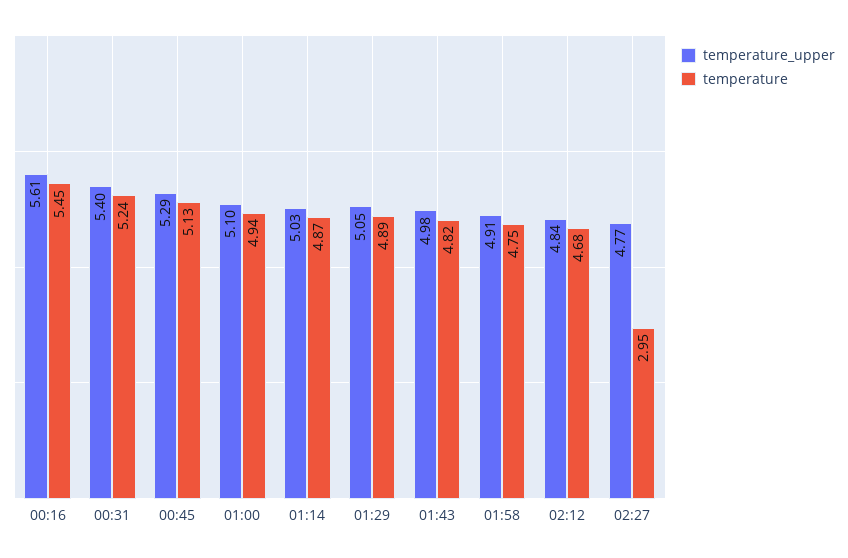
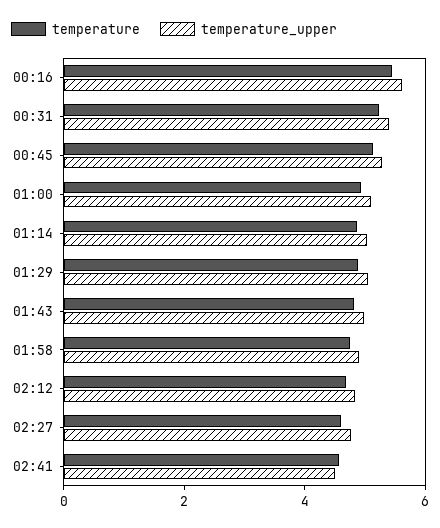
temperature, 02:27: 2.95 -> 4.5
temperature, 02:41: none -> 4.5
temperature_upper, 02:41: none -> 4.5

